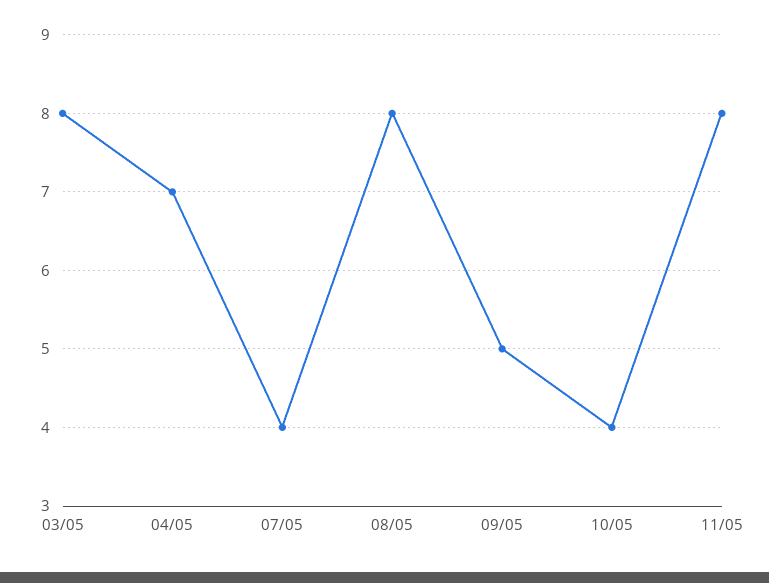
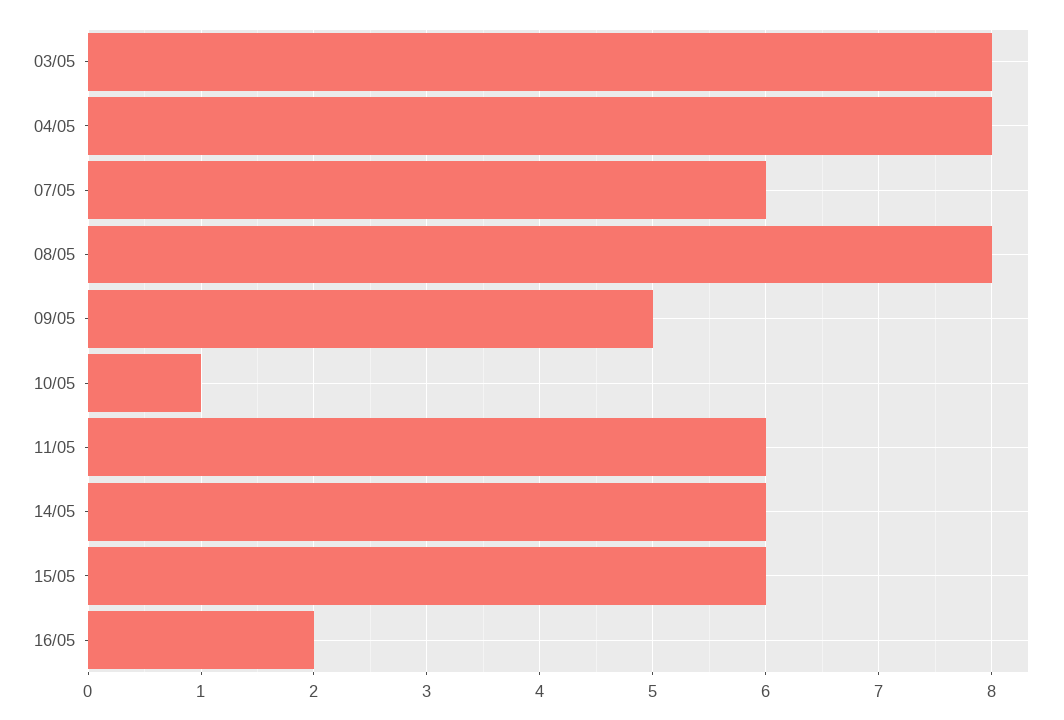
04/05: 7 -> 8
07/05: 4 -> 6
10/05: 4 -> 1
11/05: 8 -> 6
14/05: none -> 6
15/05: none -> 6
16/05: none -> 2

